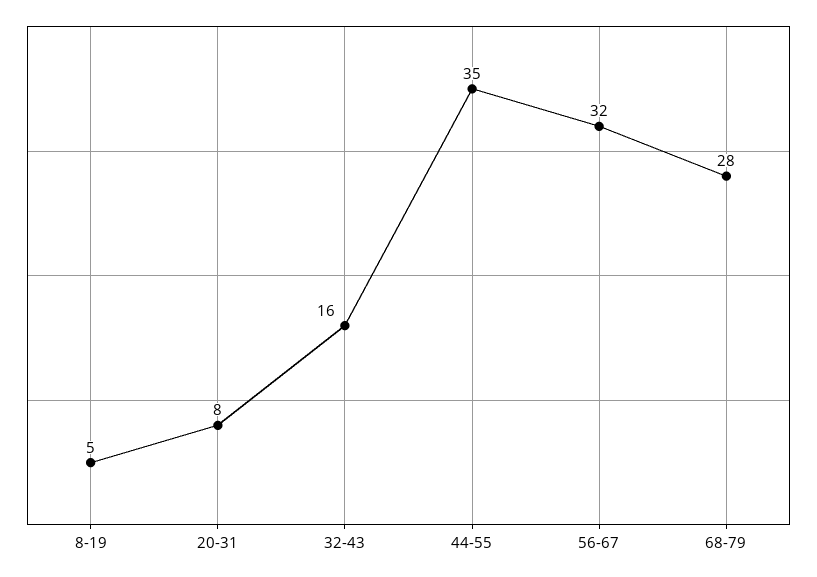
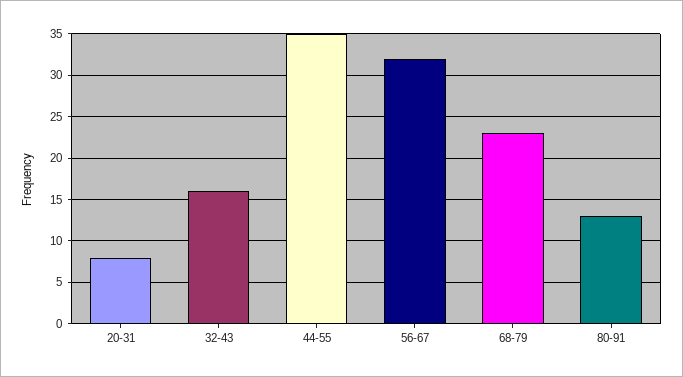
8-19: 5 -> none
68-79: 28 -> 23
80-91: none -> 13

